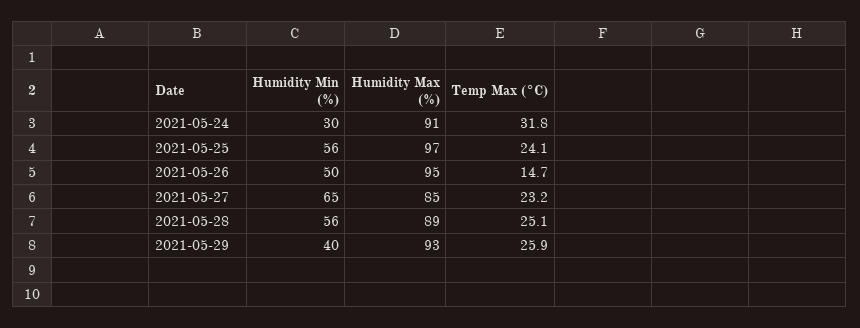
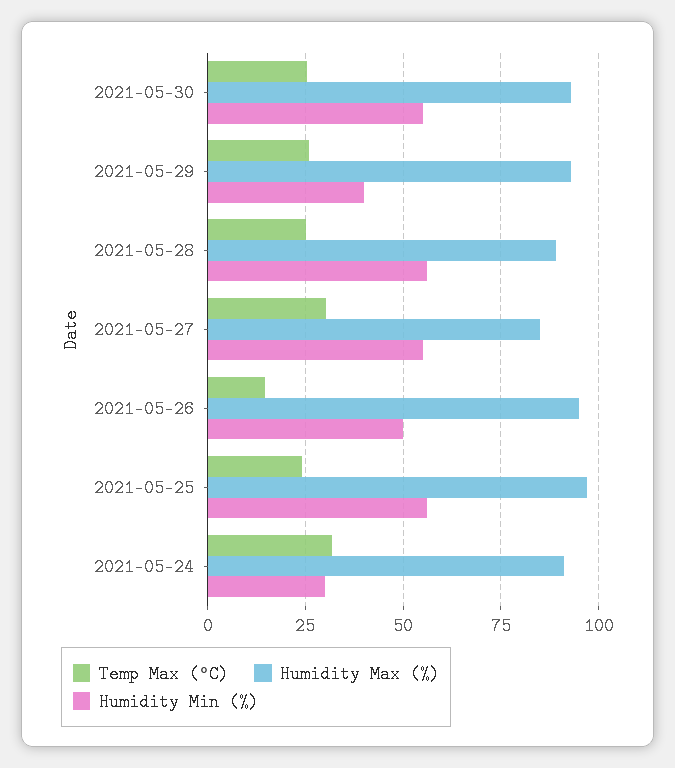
Humidity Min (%), 2021-05-27: 65 -> 55
Temp Max (°C), 2021-05-27: 23.2 -> 30
Temp Max (°C), 2021-05-30: none -> 25
Humidity Max (%), 2021-05-30: none -> 92.5
Humidity Min (%), 2021-05-30: none -> 55

